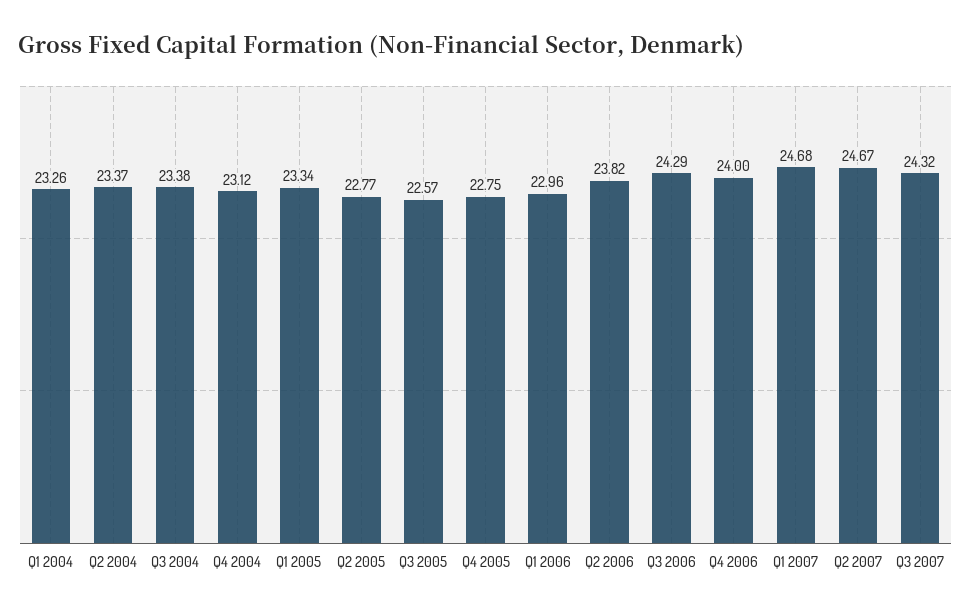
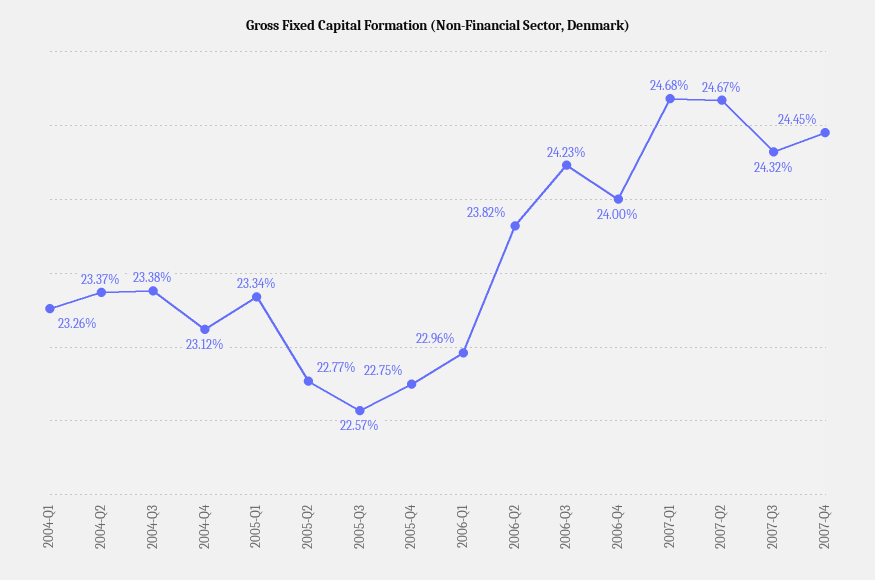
Q3 2006: 24.29 -> 24.23
2007-Q4: none -> 24.45

